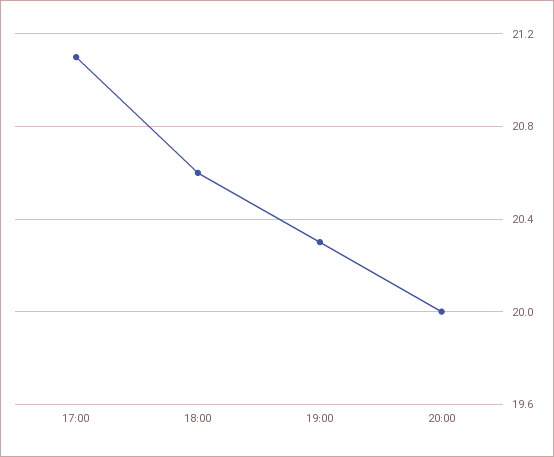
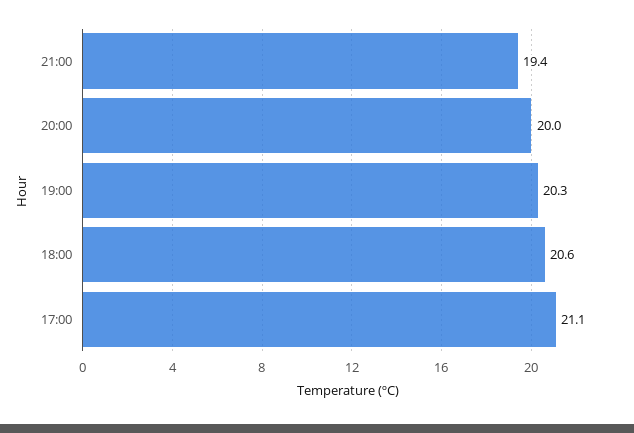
21:00: none -> 19.4

